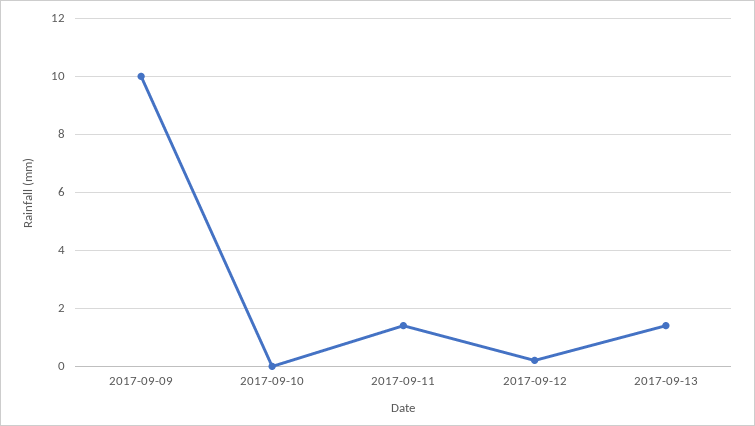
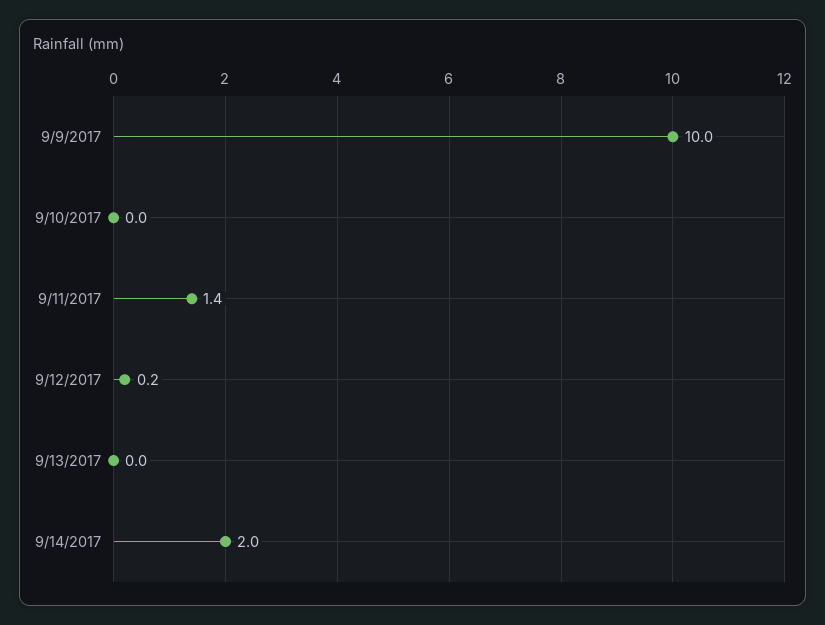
2017-09-13: 1.5 -> 0
9/14/2017: none -> 2

